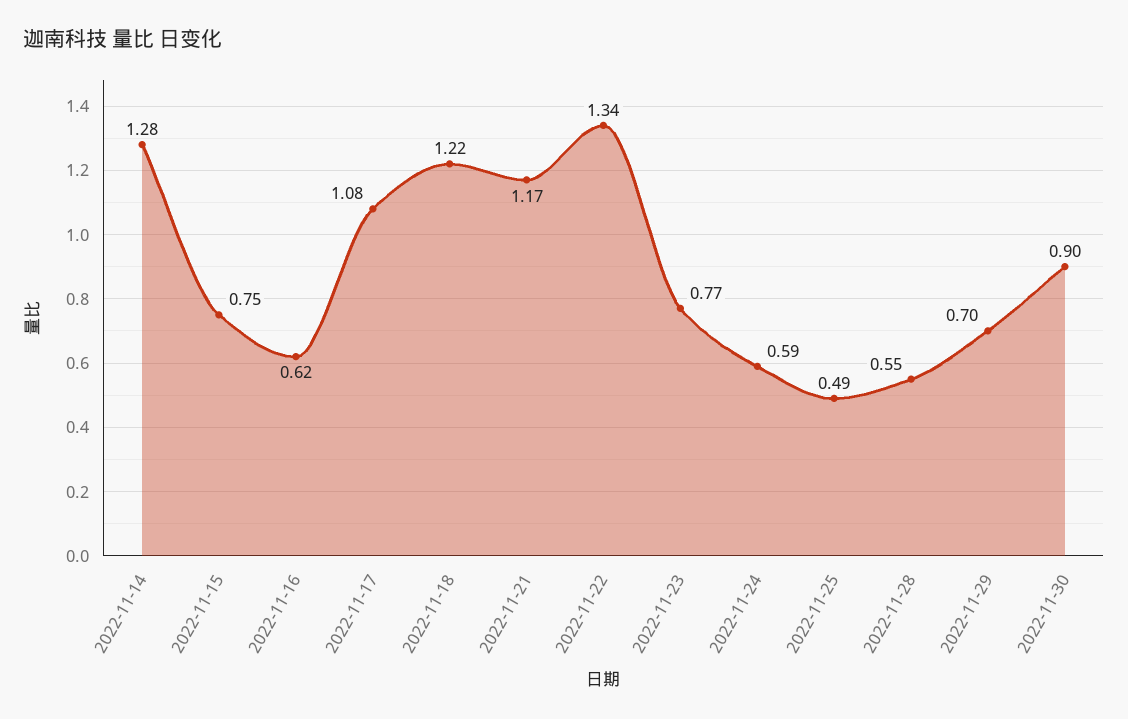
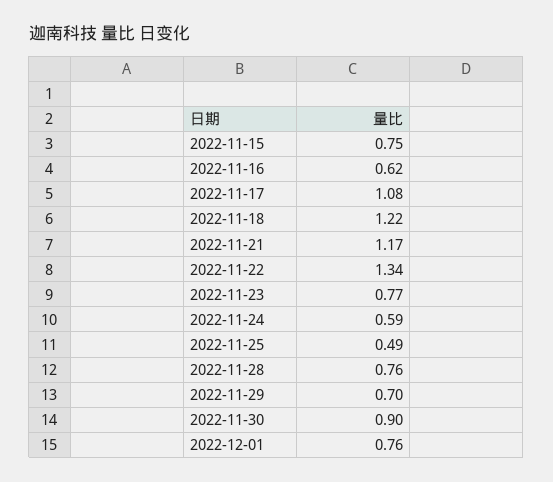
2022-11-14: 1.28 -> none
2022-11-28: 0.55 -> 0.76
2022-12-01: none -> 0.76

